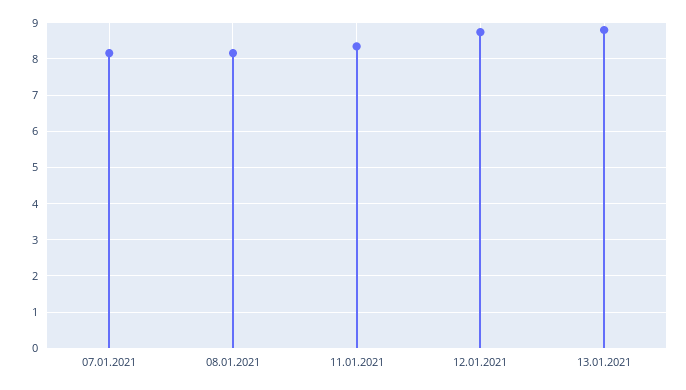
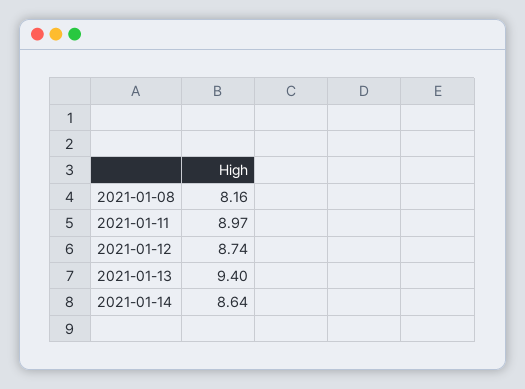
07.01.2021: 8.2 -> none
11.01.2021: 8.4 -> 8.97
13.01.2021: 8.8 -> 9.4
2021-01-14: none -> 8.64

